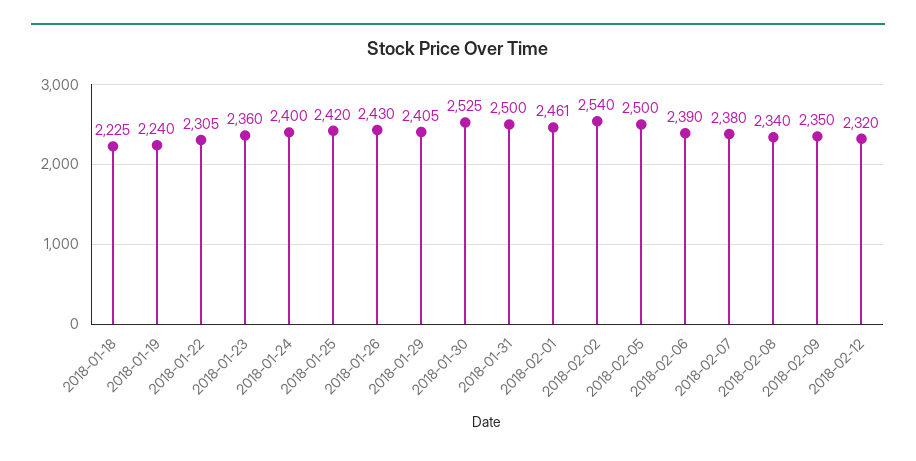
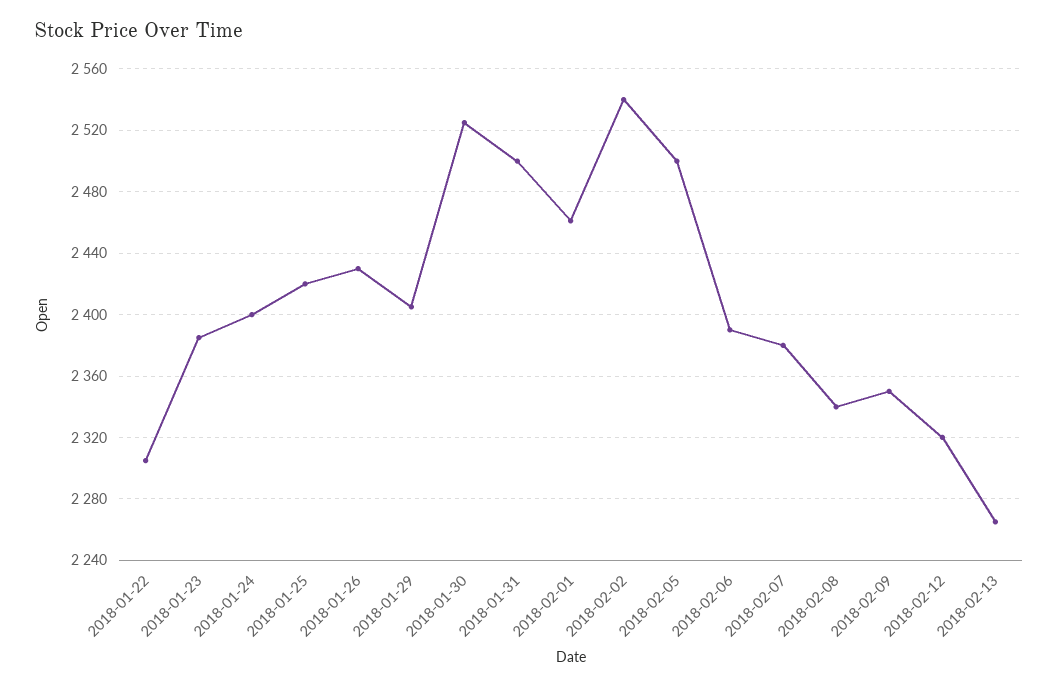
2018-01-18: 2225 -> none
2018-01-19: 2240 -> none
2018-01-23: 2360 -> 2385
2018-02-13: none -> 2265

